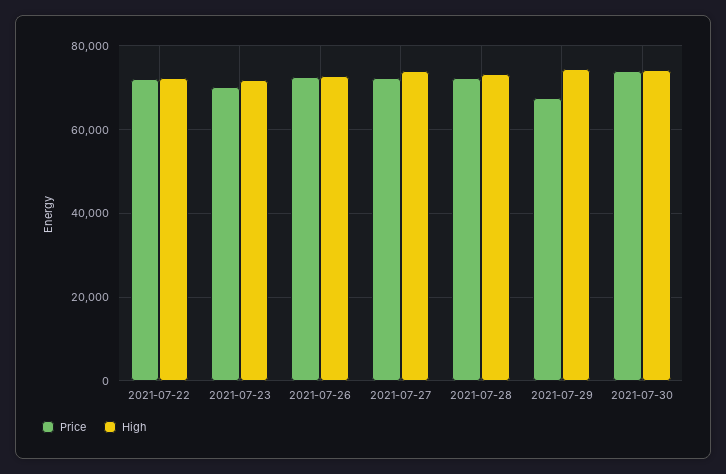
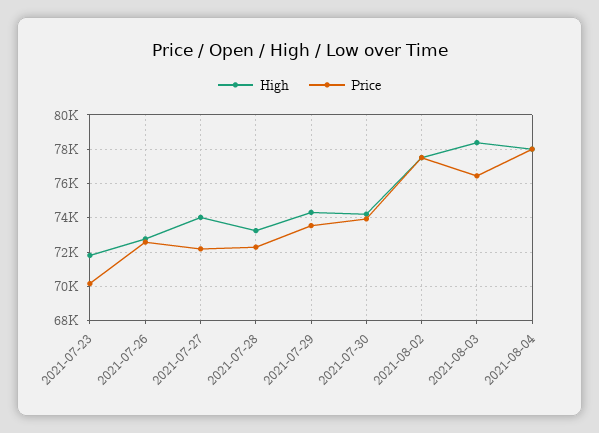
Price, 2021-07-22: 72000 -> none
High, 2021-07-22: 72000 -> none
Price, 2021-07-29: 68000 -> 73500
High, 2021-08-02: none -> 77500
Price, 2021-08-02: none -> 77500
High, 2021-08-03: none -> 78500
Price, 2021-08-03: none -> 76500
High, 2021-08-04: none -> 78000
Price, 2021-08-04: none -> 78000

